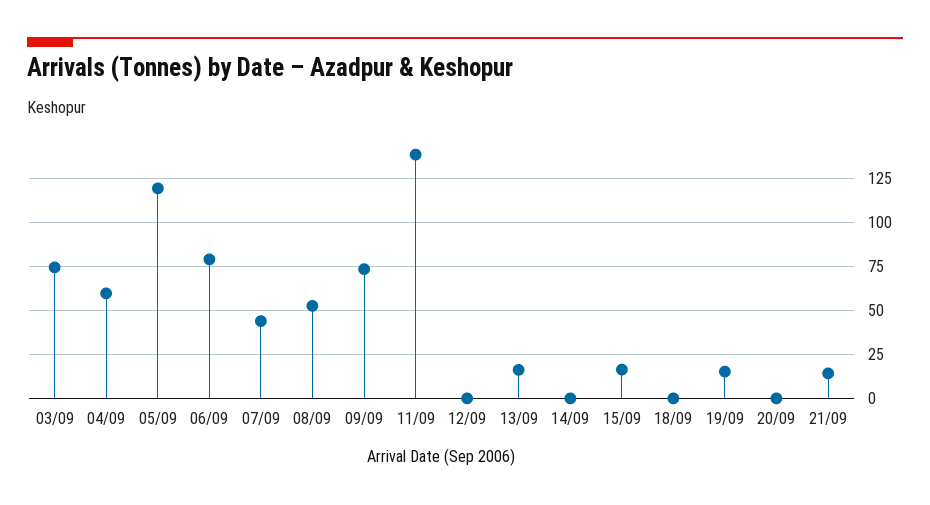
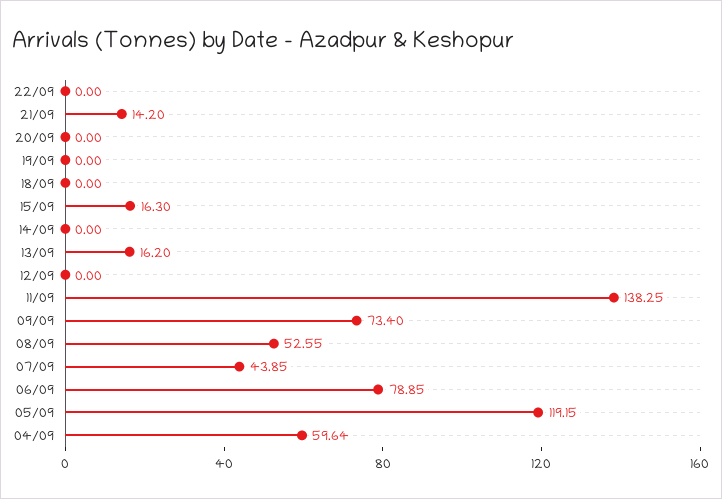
03/09: 75 -> none
19/09: 15 -> 0
22/09: none -> 0

